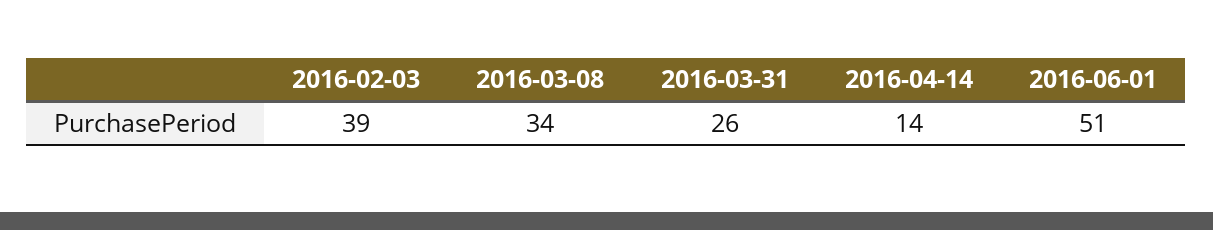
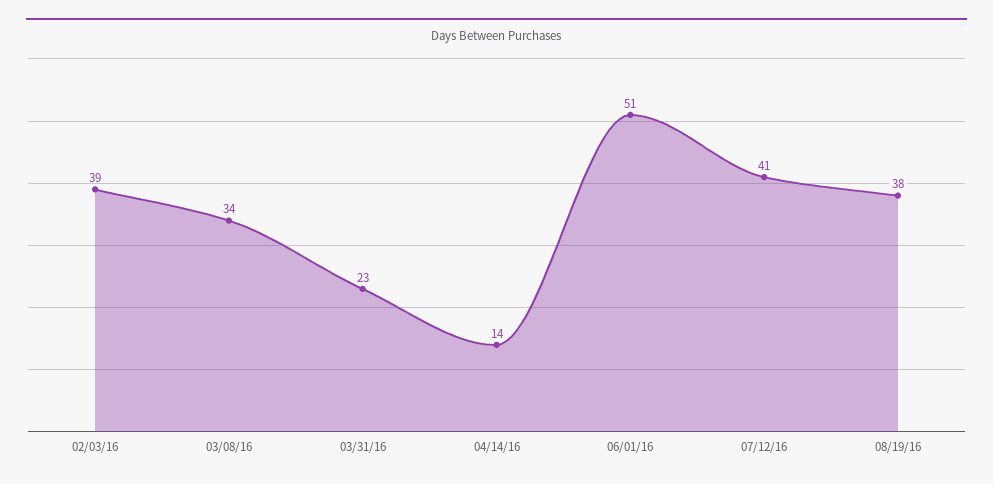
2016-03-31: 26 -> 23
07/12/16: none -> 41
08/19/16: none -> 38

